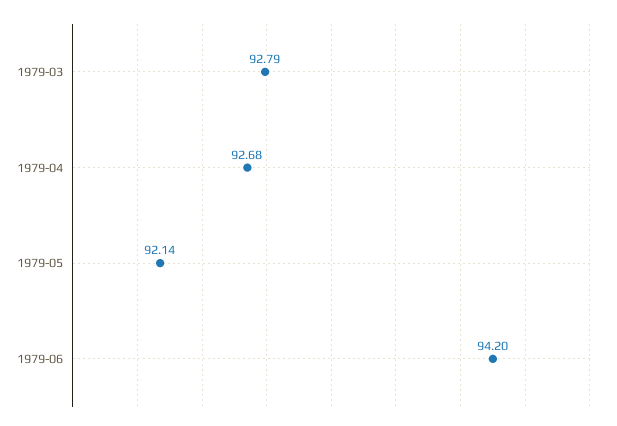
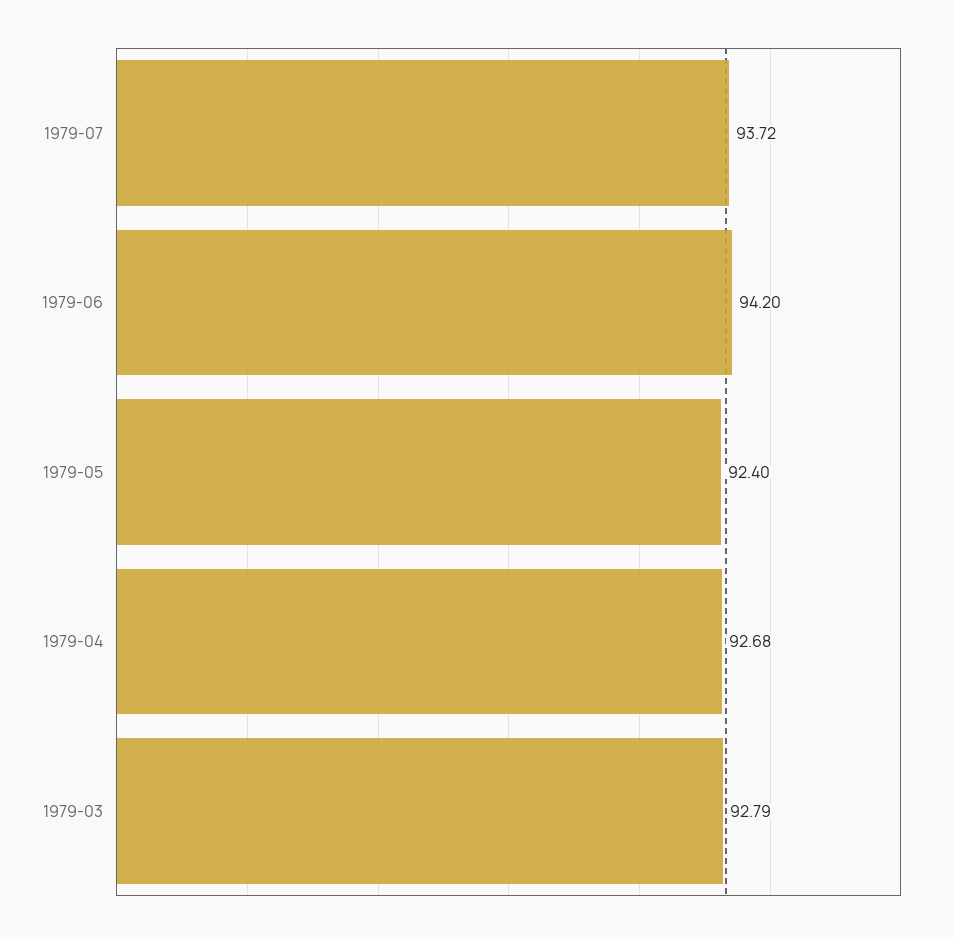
1979-05: 92.14 -> 92.4
1979-07: none -> 93.72

